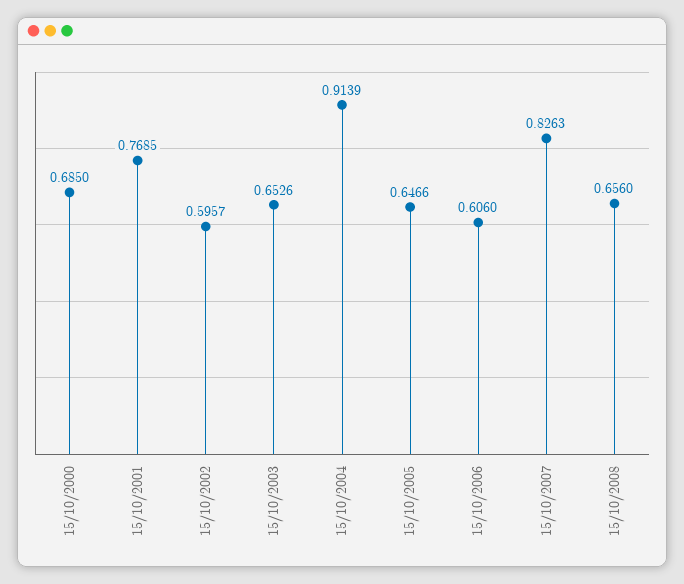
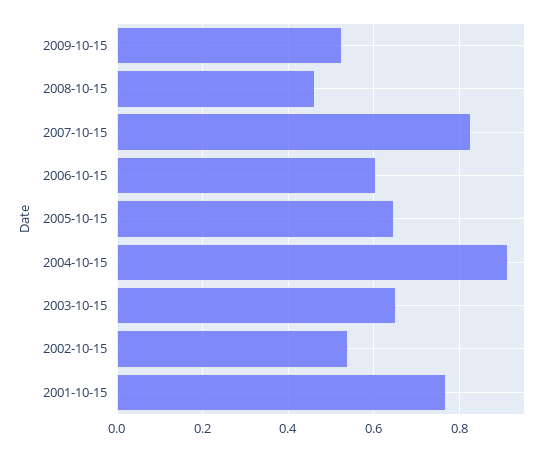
15/10/2000: 0.685 -> none
15/10/2002: 0.5957 -> 0.54
15/10/2008: 0.656 -> 0.46
2009-10-15: none -> 0.52

